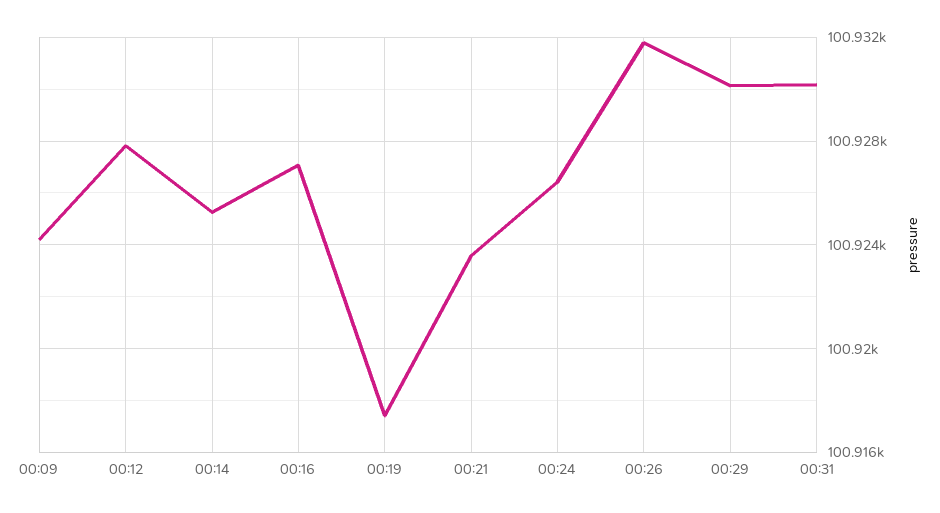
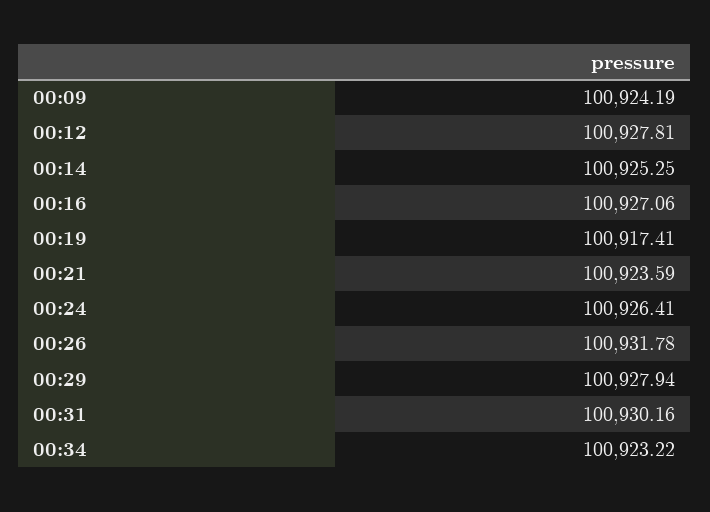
00:29: 100930 -> 100927.94
00:34: none -> 100923.22

